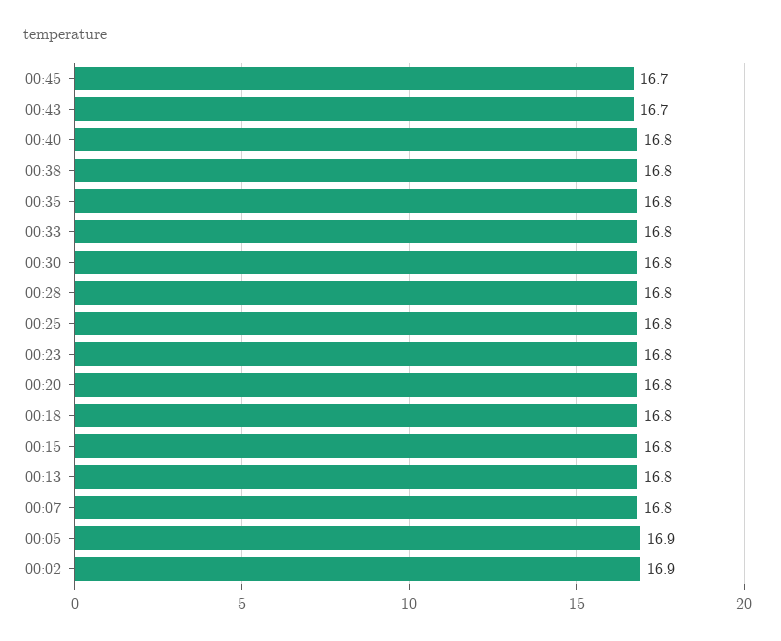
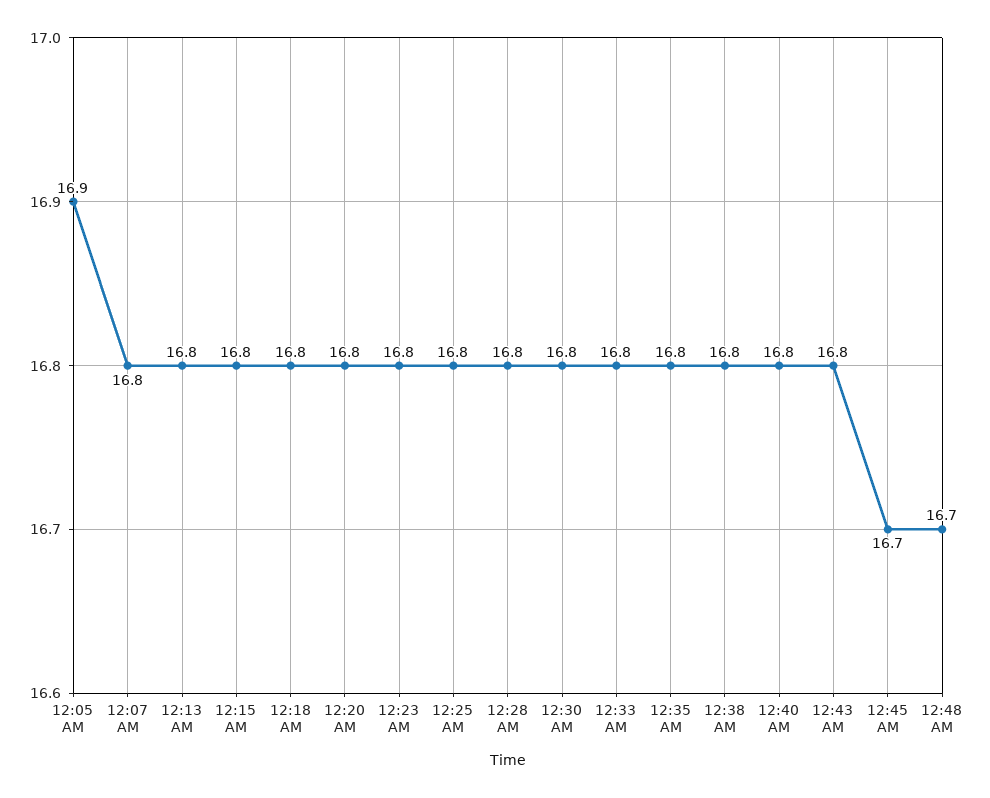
00:43: 16.7 -> 16.8
00:02: 16.9 -> none
12:48 AM: none -> 16.7

